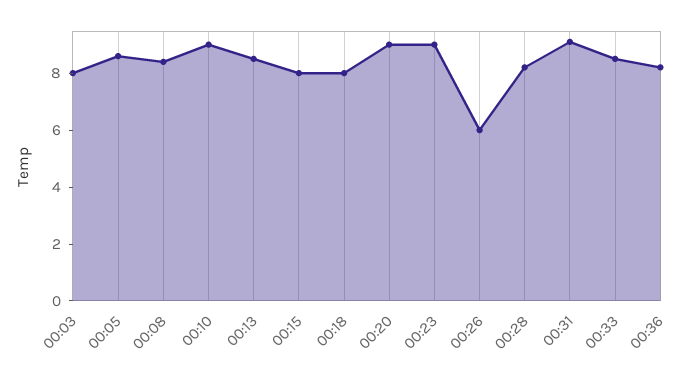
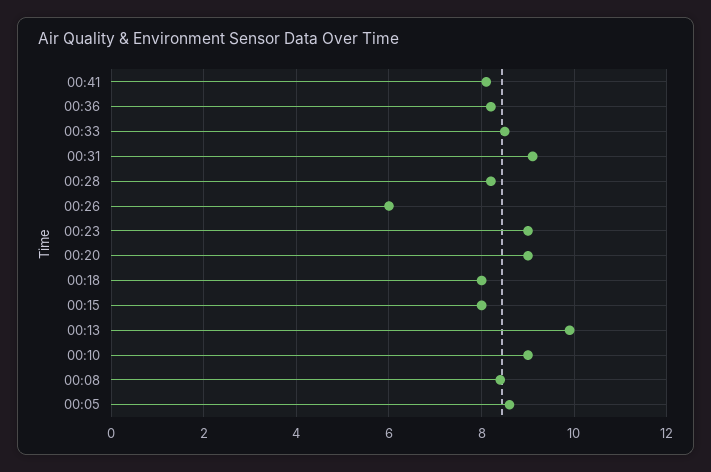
00:03: 8 -> none
00:13: 8.5 -> 10
00:41: none -> 8

